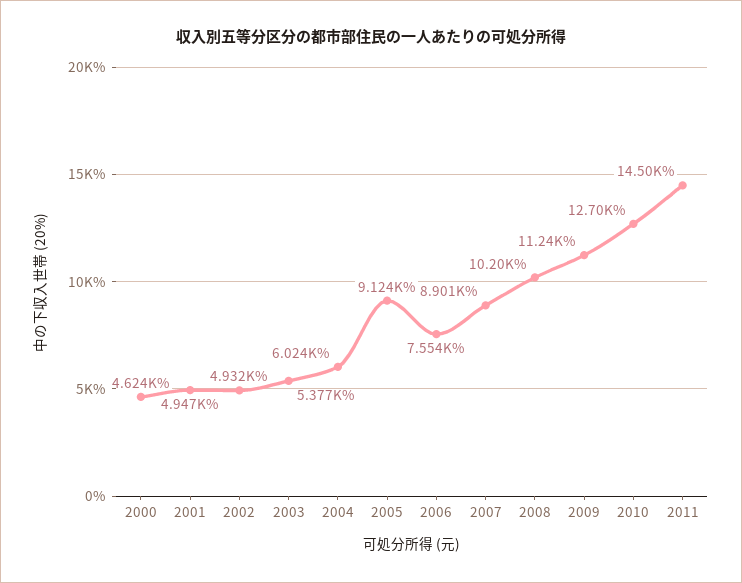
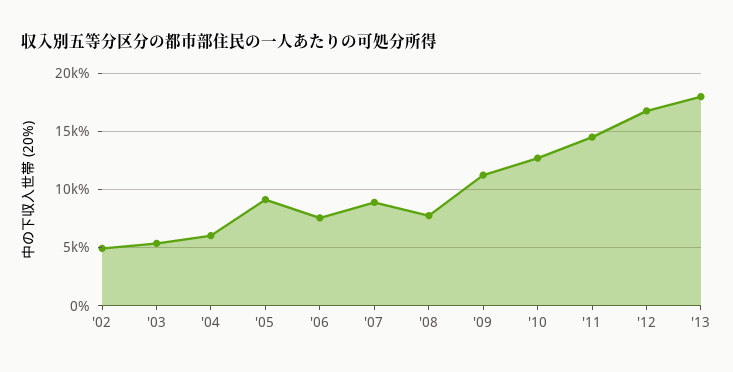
2000: 4624 -> none
2001: 4947 -> none
2008: 10200 -> 8000
'12: none -> 17000
'13: none -> 18000

